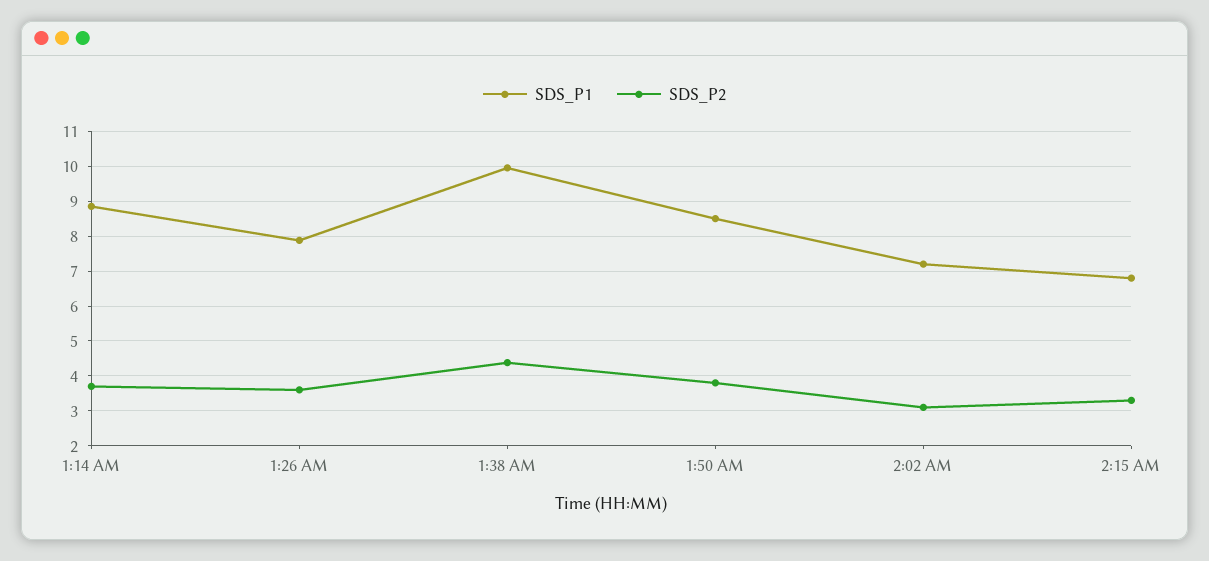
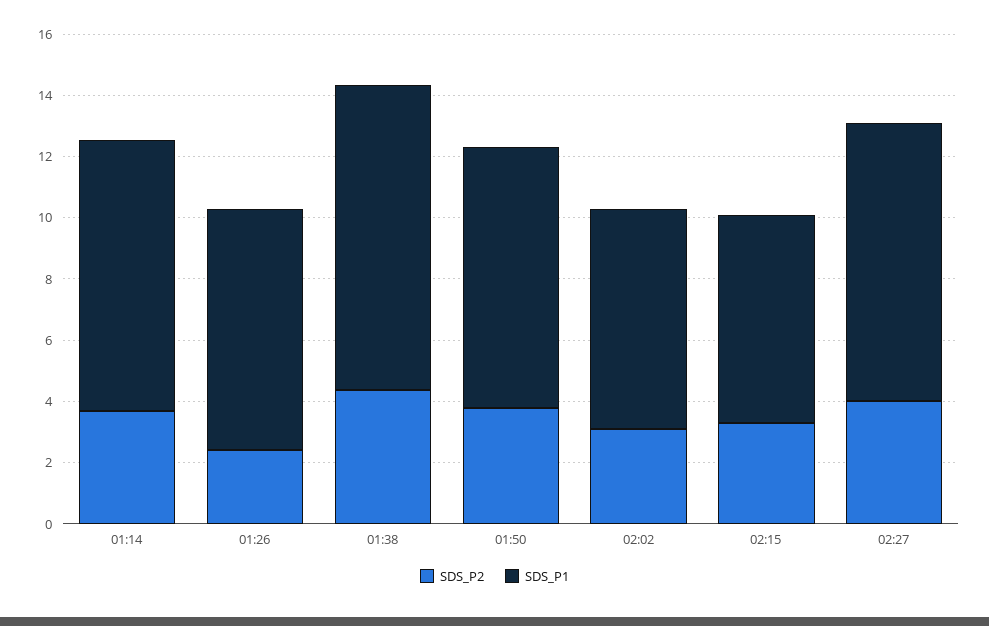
SDS_P2, 1:26 AM: 3.6 -> 2.5
SDS_P2, 02:27: none -> 4
SDS_P1, 02:27: none -> 9

